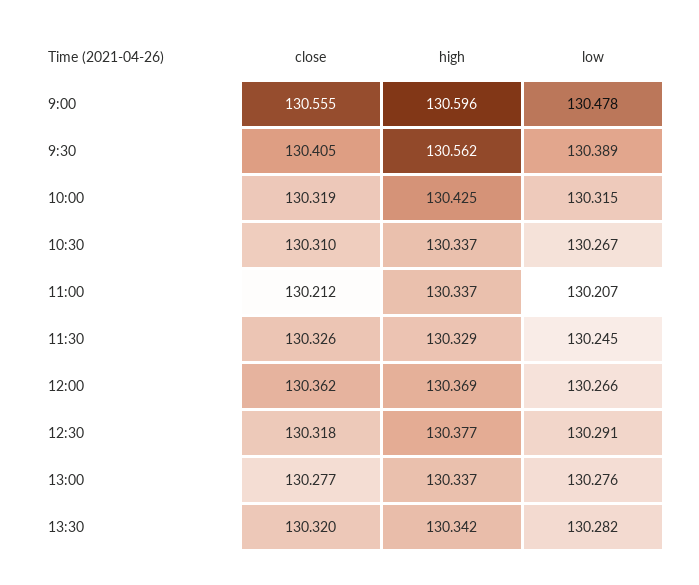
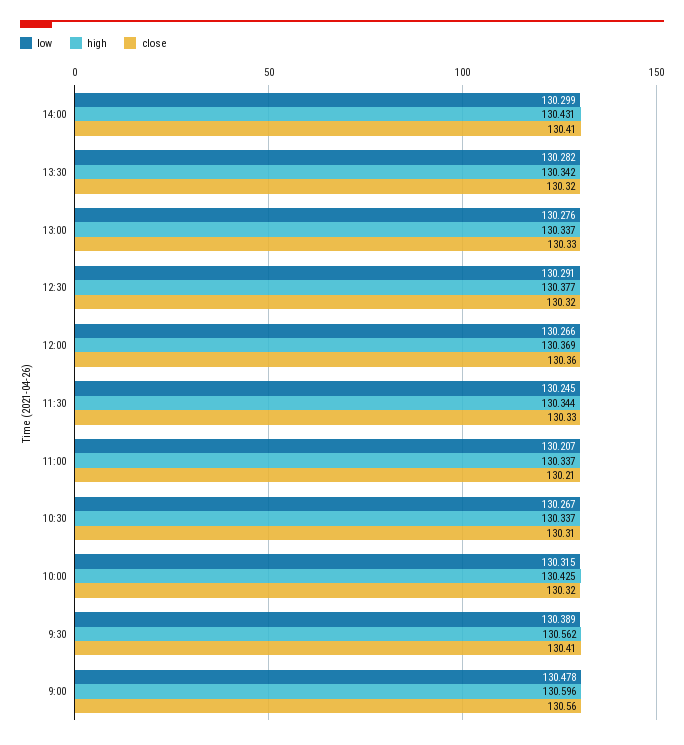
high, 11:30: 130.329 -> 130.344
close, 13:00: 130.277 -> 130.33
low, 14:00: none -> 130.299
high, 14:00: none -> 130.431
close, 14:00: none -> 130.41

